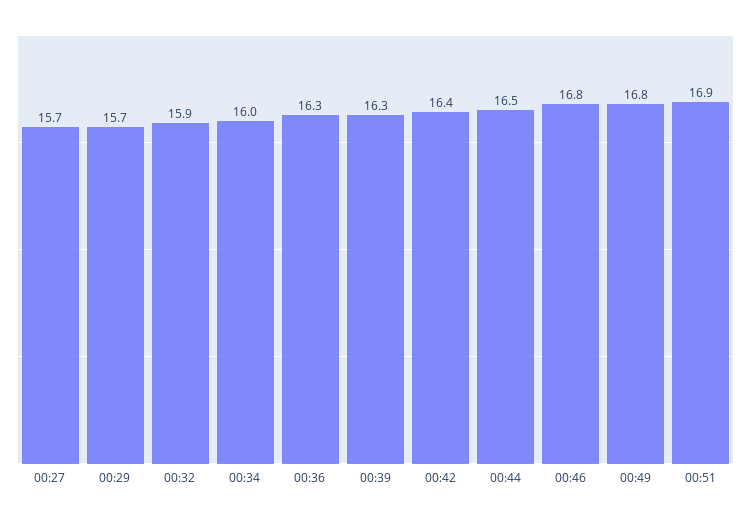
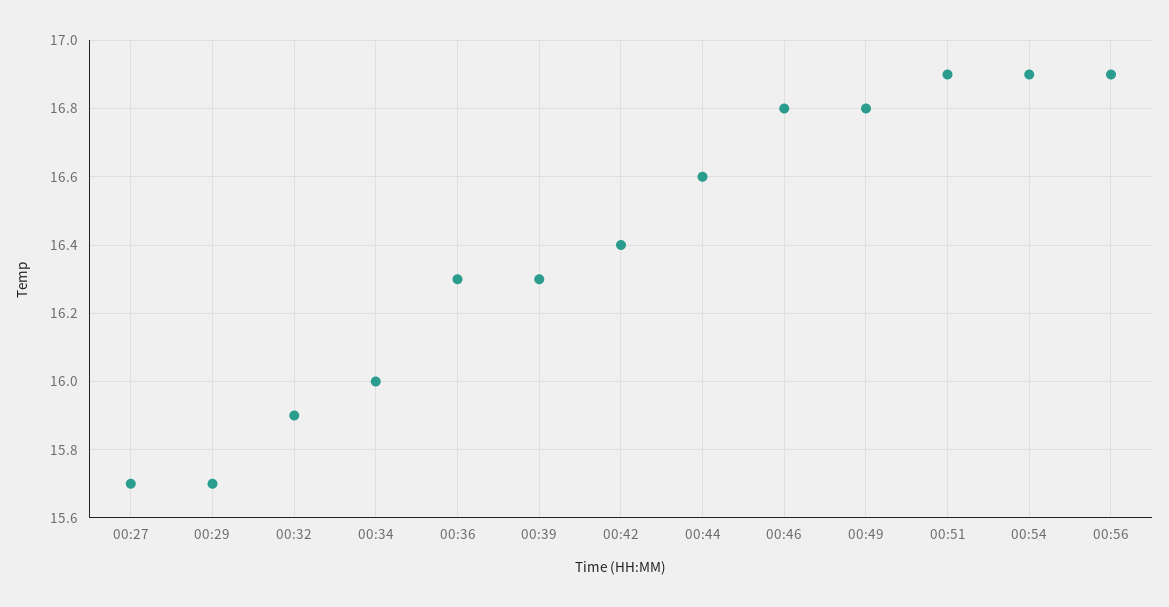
00:44: 16.5 -> 16.6
00:54: none -> 16.9
00:56: none -> 16.9

